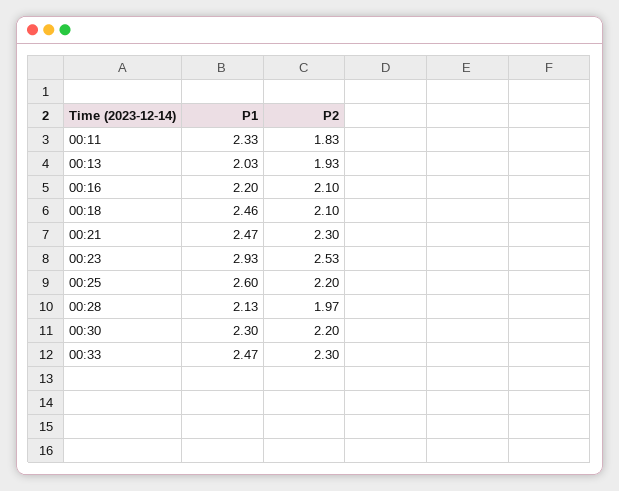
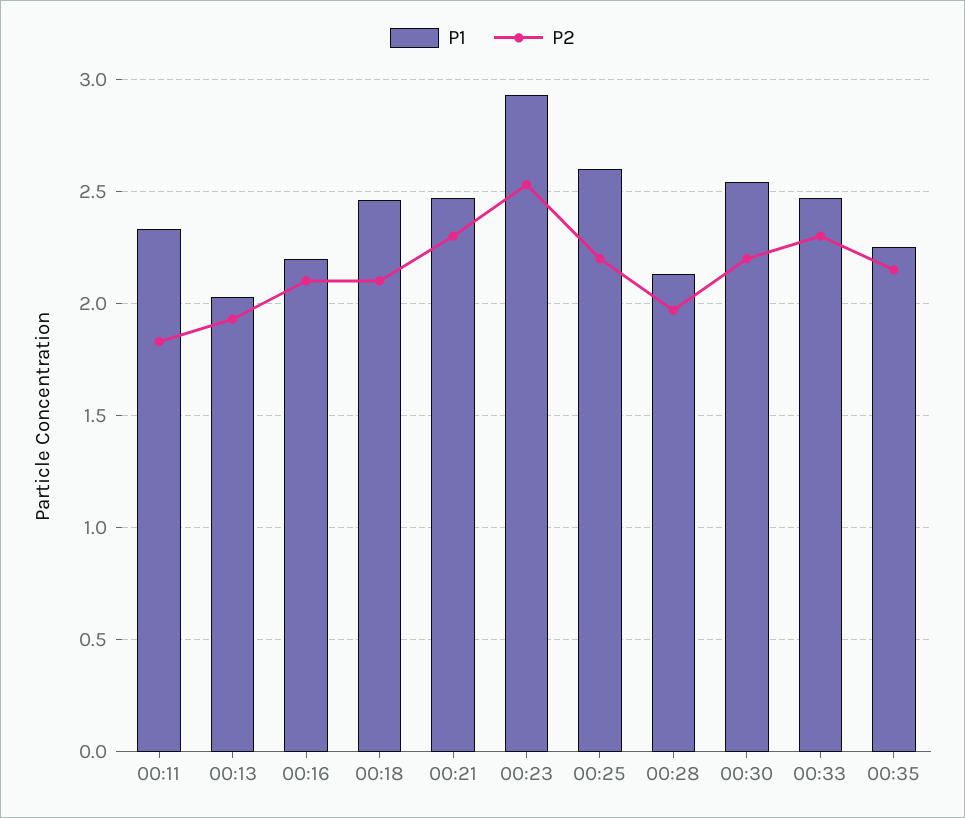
P1, 00:30: 2.3 -> 2.55
P1, 00:35: none -> 2.25
P2, 00:35: none -> 2.15

